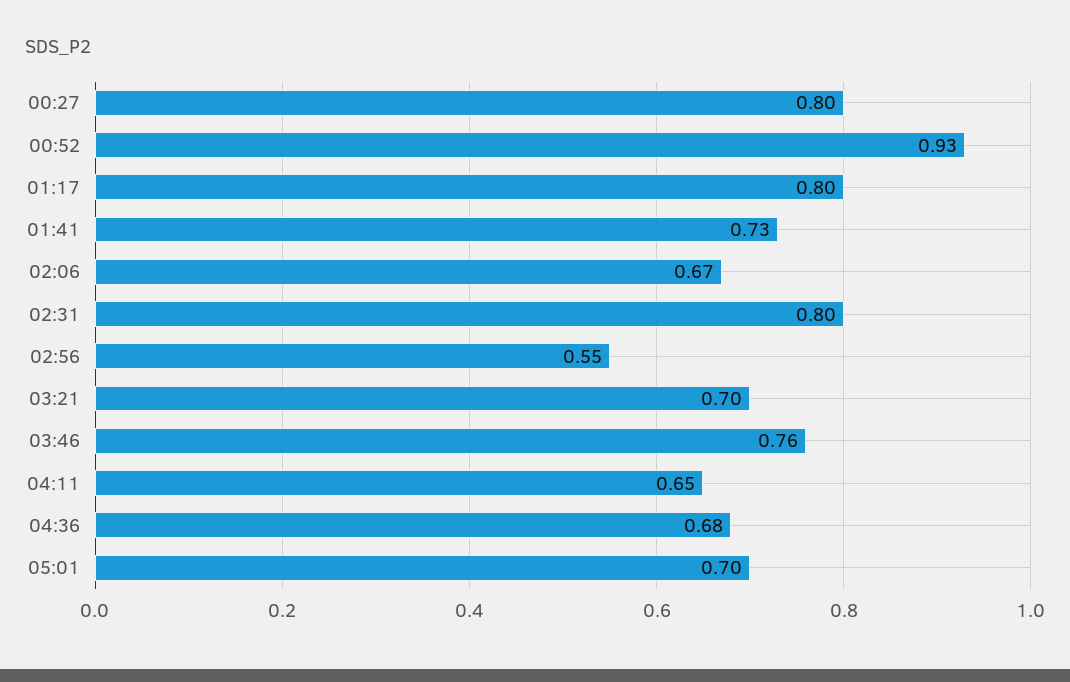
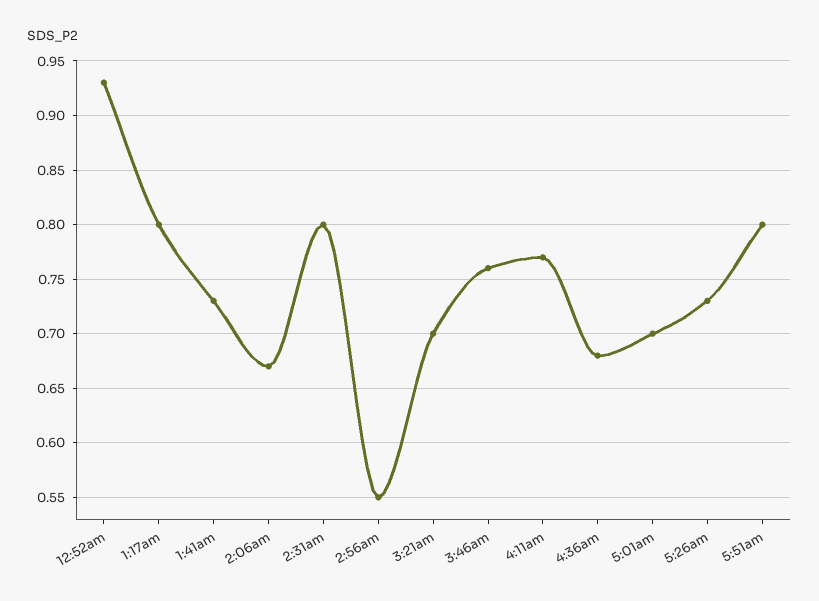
00:27: 0.8 -> none
04:11: 0.65 -> 0.77
5:26am: none -> 0.73
5:51am: none -> 0.8

